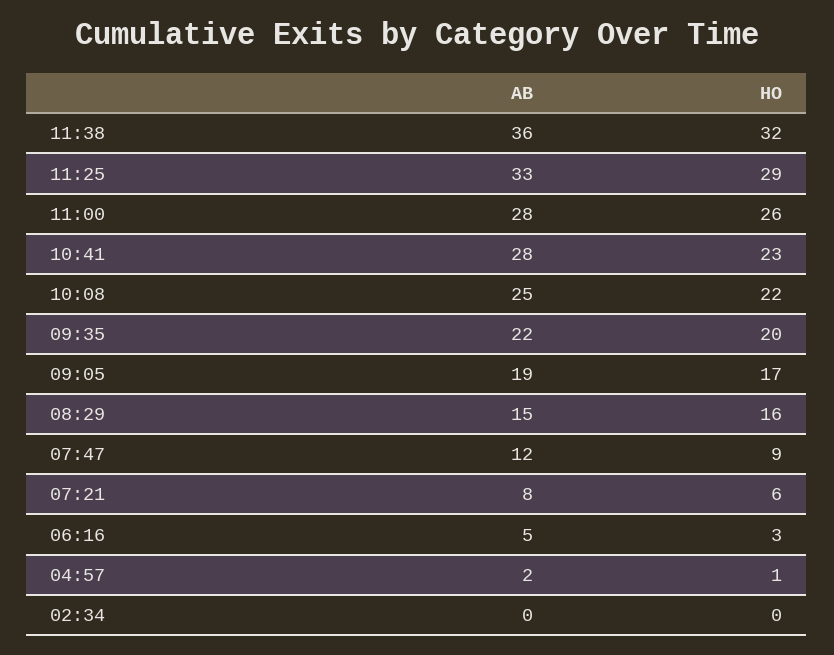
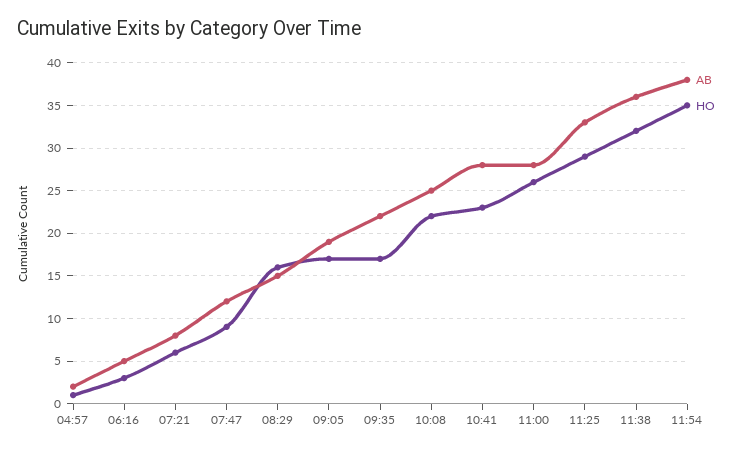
HO, 09:35: 20 -> 17
AB, 02:34: 0 -> none
HO, 02:34: 0 -> none
AB, 11:54: none -> 38
HO, 11:54: none -> 35

